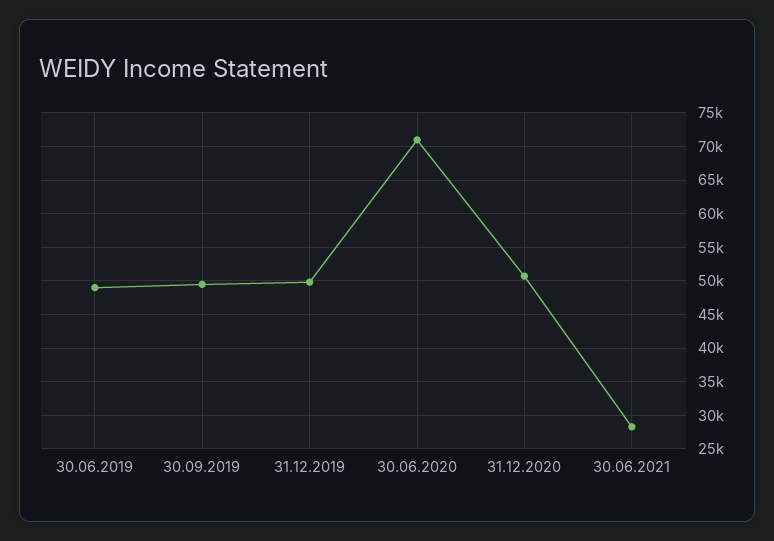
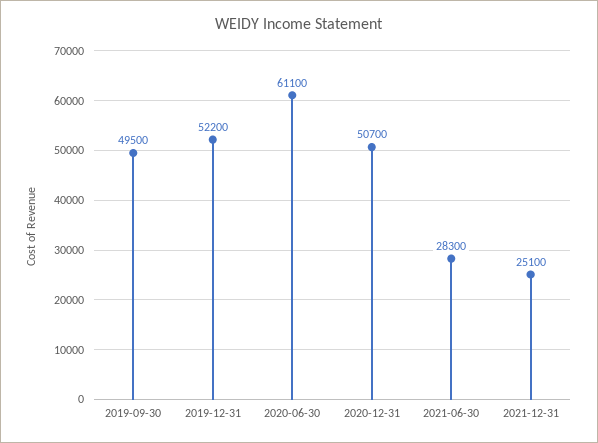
30.06.2019: 49000 -> none
31.12.2019: 50000 -> 52200
30.06.2020: 71000 -> 61100
2021-12-31: none -> 25100

